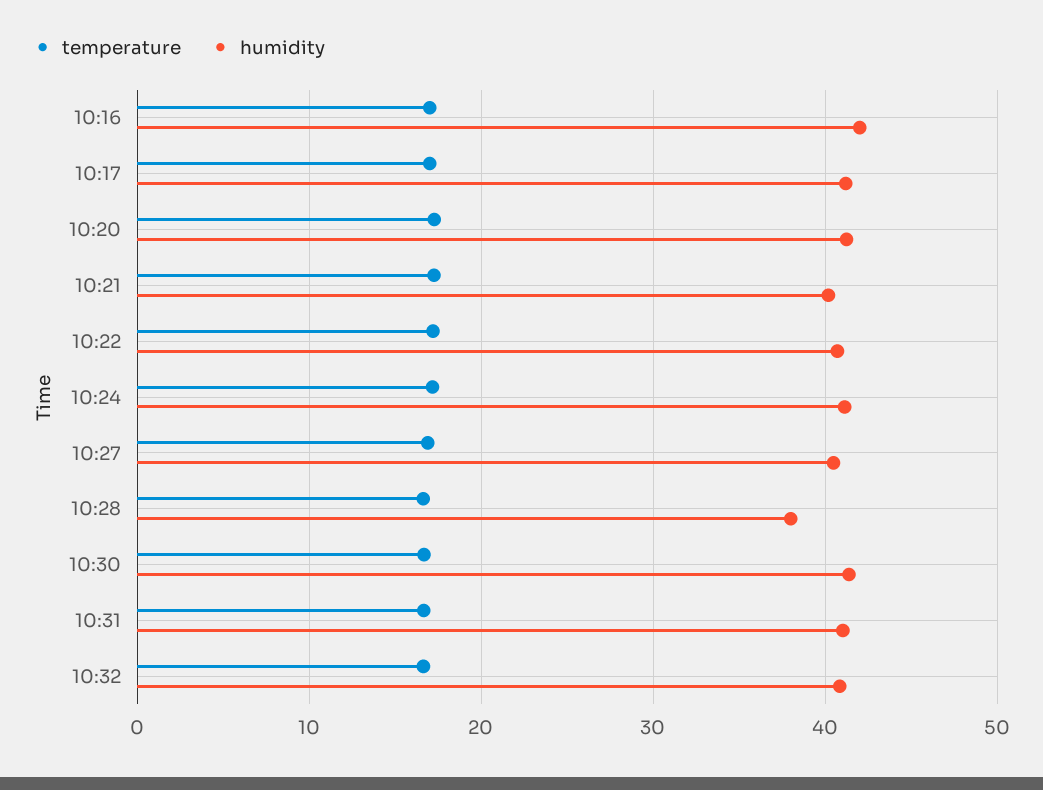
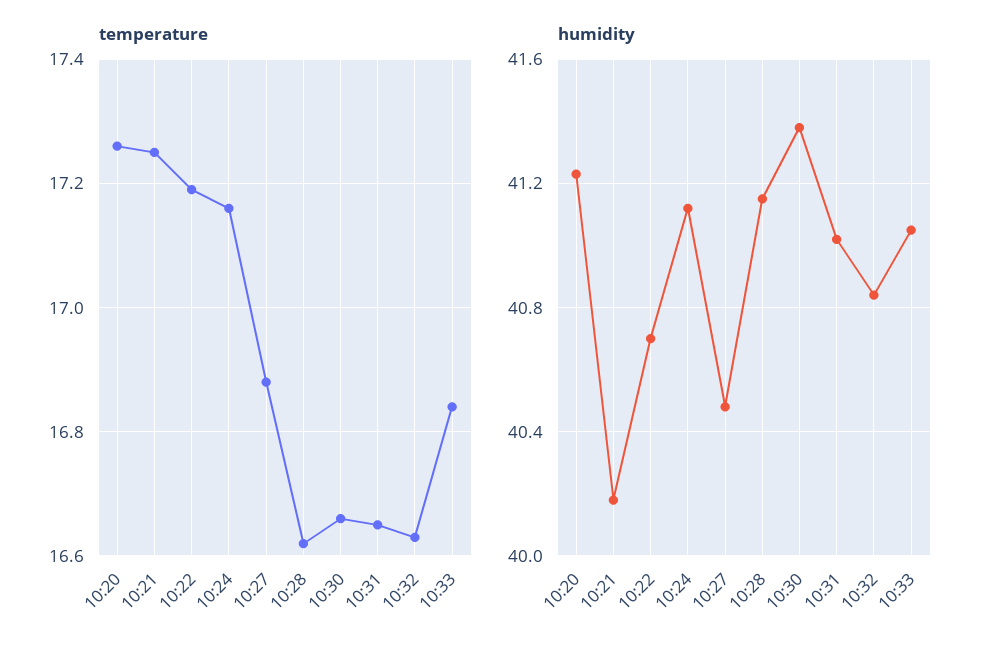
temperature, 10:16: 17 -> none
humidity, 10:16: 42 -> none
temperature, 10:17: 17 -> none
humidity, 10:17: 41 -> none
humidity, 10:28: 38 -> 41.15
temperature, 10:33: none -> 16.85
humidity, 10:33: none -> 41.05

